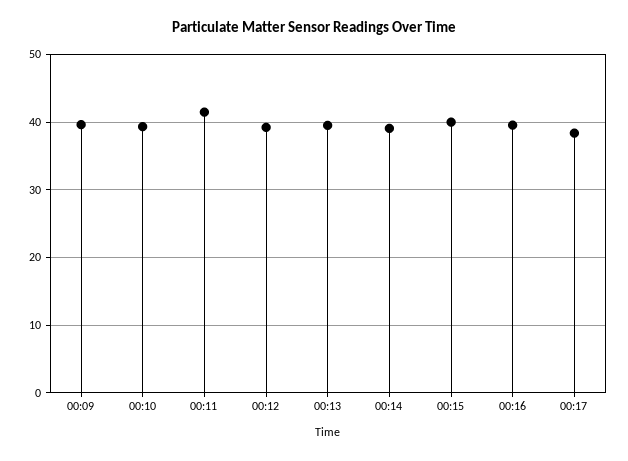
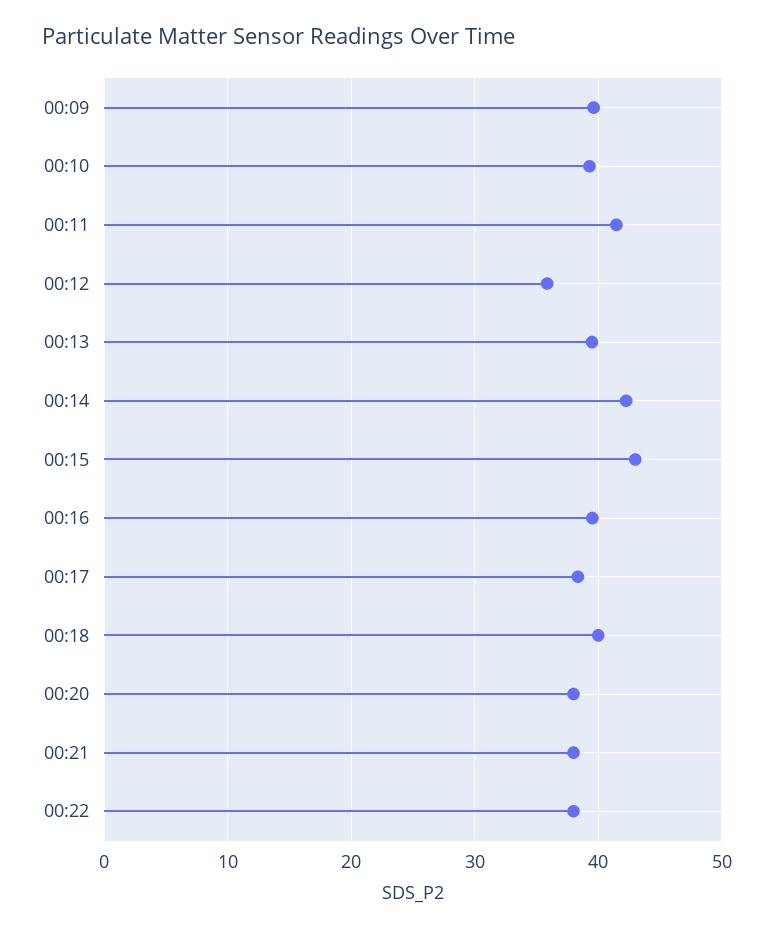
00:12: 39 -> 36
00:14: 39 -> 42
00:15: 40 -> 43
00:18: none -> 40
00:20: none -> 38
00:21: none -> 38
00:22: none -> 38

